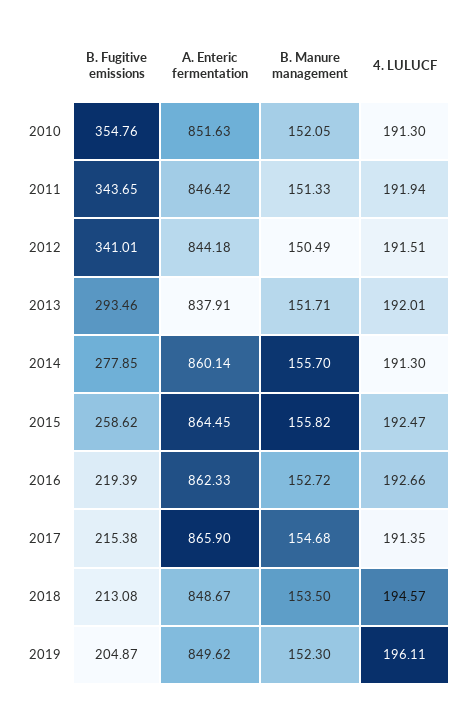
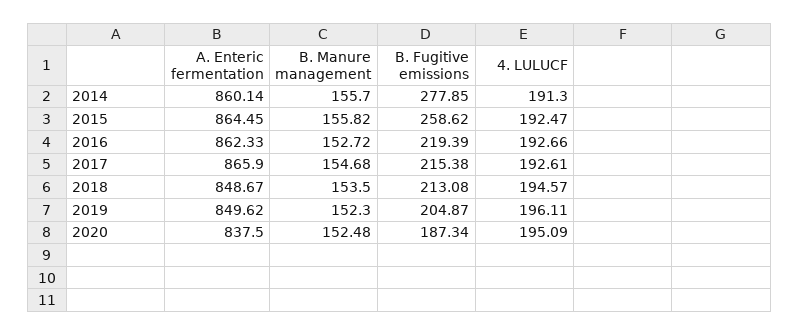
B. Fugitive emissions, 2010: 354.76 -> none
A. Enteric fermentation, 2010: 851.63 -> none
B. Manure management, 2010: 152.05 -> none
4. LULUCF, 2010: 191.3 -> none
B. Fugitive emissions, 2011: 343.65 -> none
A. Enteric fermentation, 2011: 846.42 -> none
B. Manure management, 2011: 151.33 -> none
4. LULUCF, 2011: 191.94 -> none
B. Fugitive emissions, 2012: 341.01 -> none
A. Enteric fermentation, 2012: 844.18 -> none
B. Manure management, 2012: 150.49 -> none
4. LULUCF, 2012: 191.51 -> none
B. Fugitive emissions, 2013: 293.46 -> none
A. Enteric fermentation, 2013: 837.91 -> none
B. Manure management, 2013: 151.71 -> none
4. LULUCF, 2013: 192.01 -> none
4. LULUCF, 2017: 191.35 -> 192.61
A. Enteric fermentation, 2020: none -> 837.5
B. Manure management, 2020: none -> 152.48
B. Fugitive emissions, 2020: none -> 187.34
4. LULUCF, 2020: none -> 195.09

